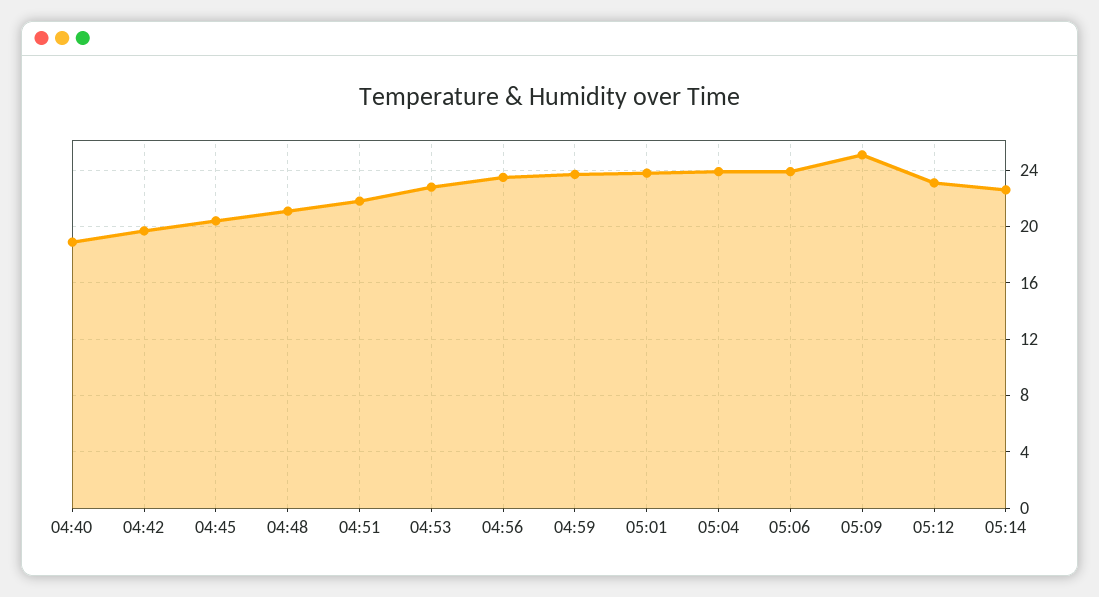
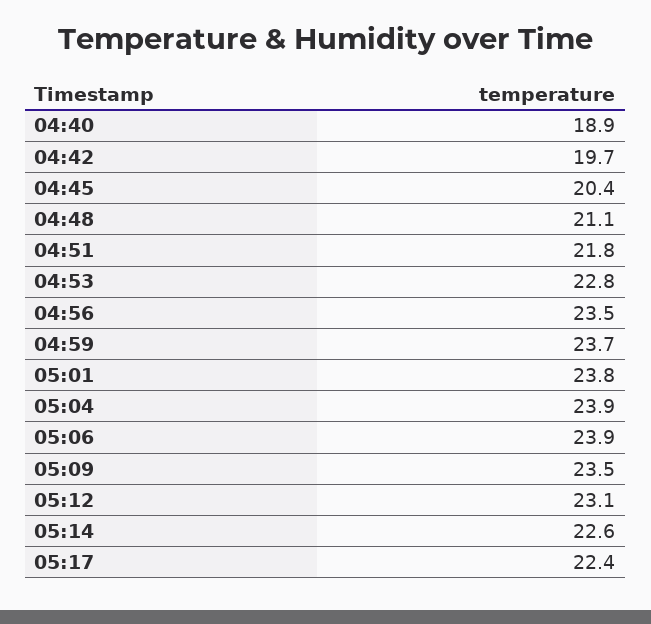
05:09: 25 -> 23.5
05:17: none -> 22.4

